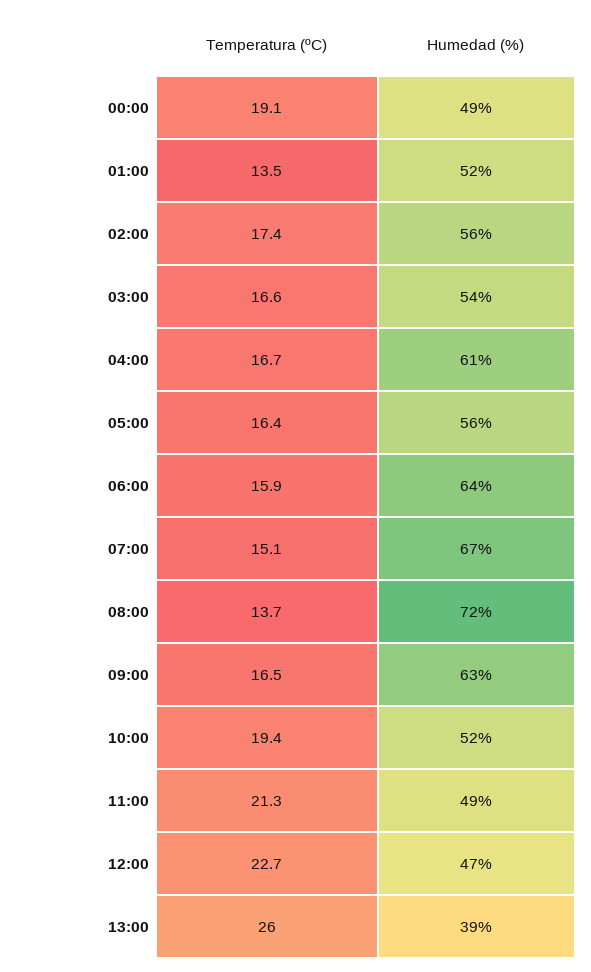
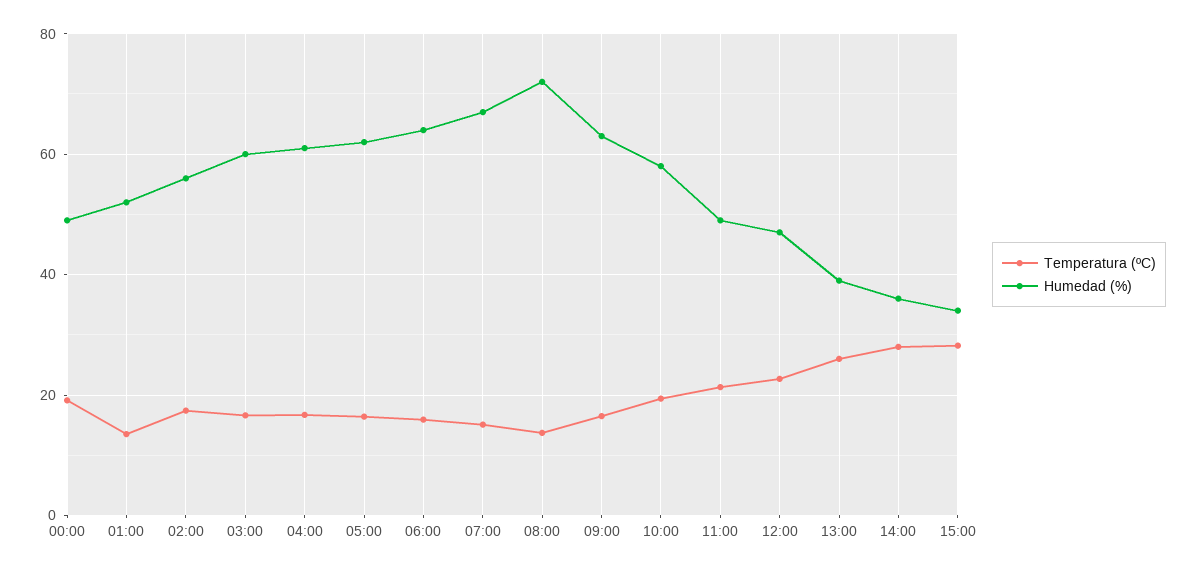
Humedad (%), 03:00: 54 -> 60
Humedad (%), 05:00: 56 -> 62
Humedad (%), 10:00: 52 -> 58
Temperatura (ºC), 14:00: none -> 28
Humedad (%), 14:00: none -> 36
Temperatura (ºC), 15:00: none -> 28
Humedad (%), 15:00: none -> 34

